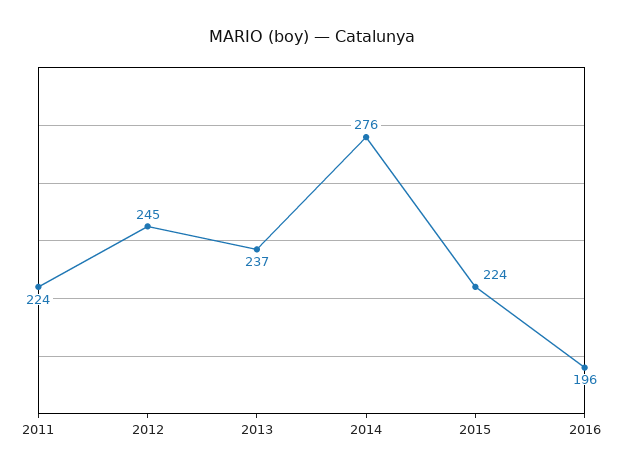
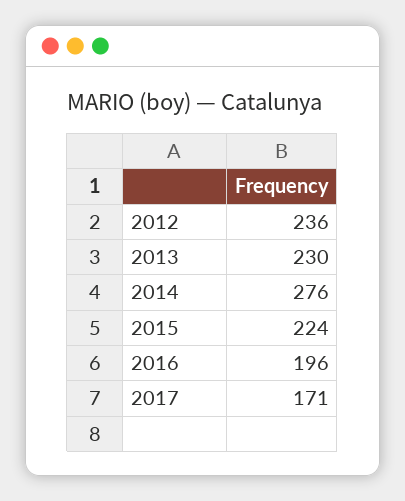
2011: 224 -> none
2012: 245 -> 236
2013: 237 -> 230
2017: none -> 171

